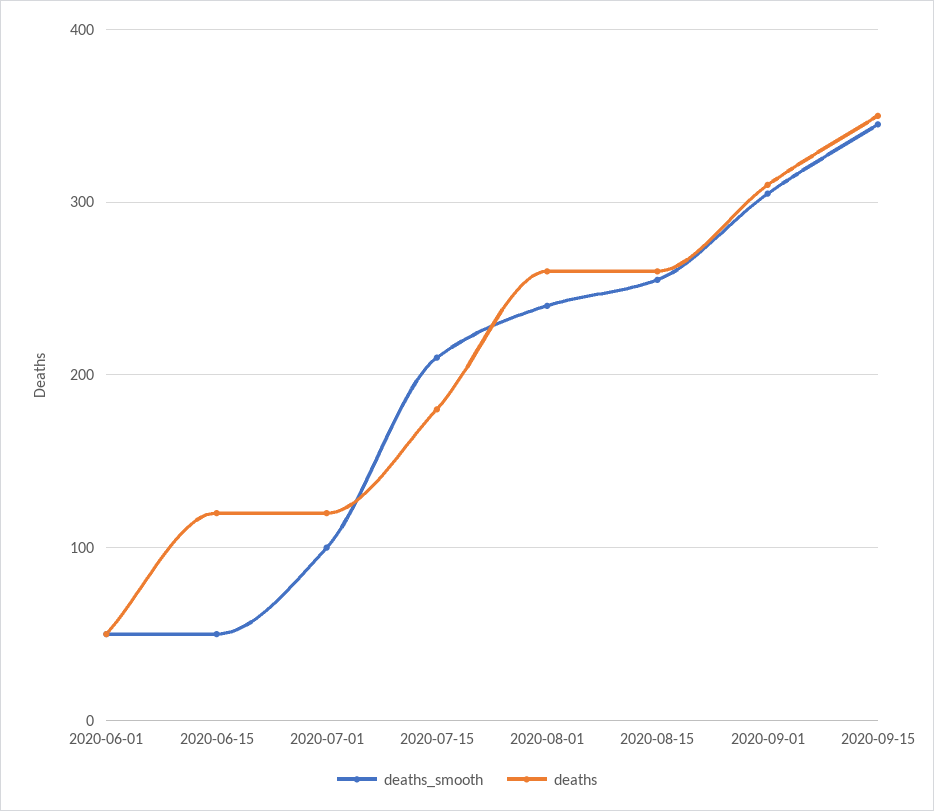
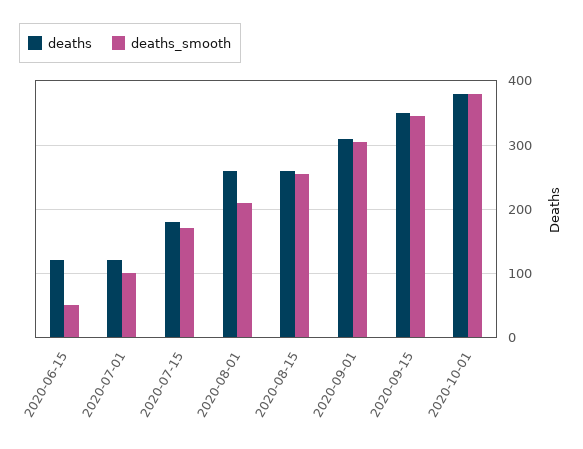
deaths_smooth, 2020-06-01: 50 -> none
deaths, 2020-06-01: 50 -> none
deaths_smooth, 2020-07-15: 210 -> 170
deaths_smooth, 2020-08-01: 240 -> 210
deaths, 2020-10-01: none -> 380
deaths_smooth, 2020-10-01: none -> 380

